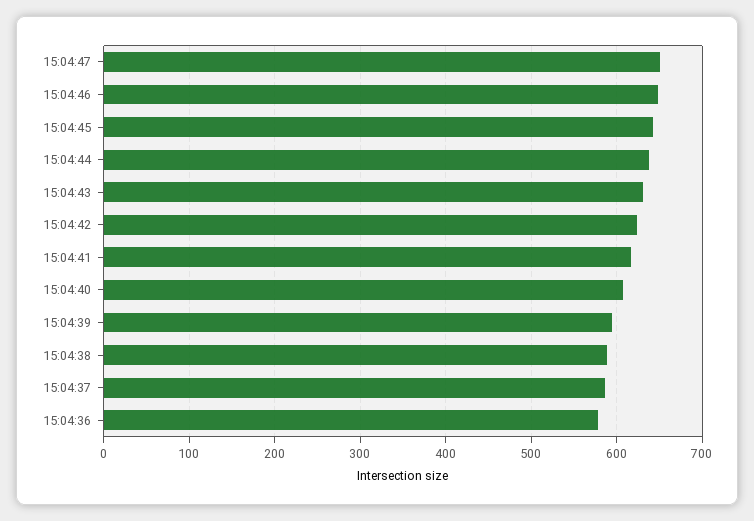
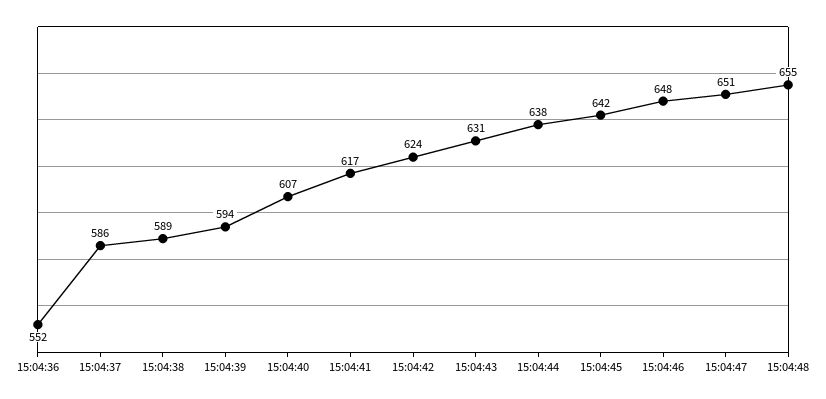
15:04:36: 580 -> 552
15:04:48: none -> 655

